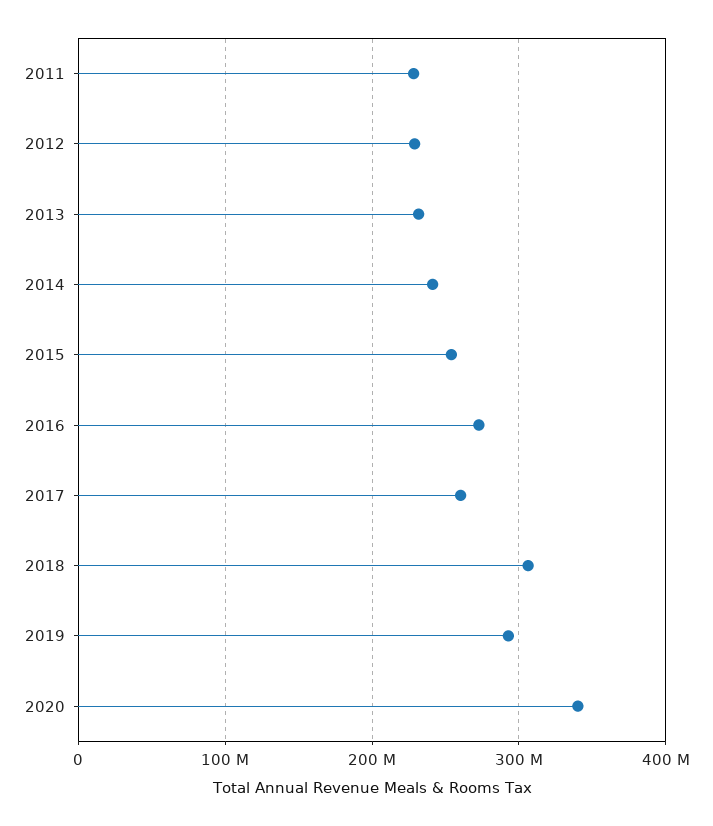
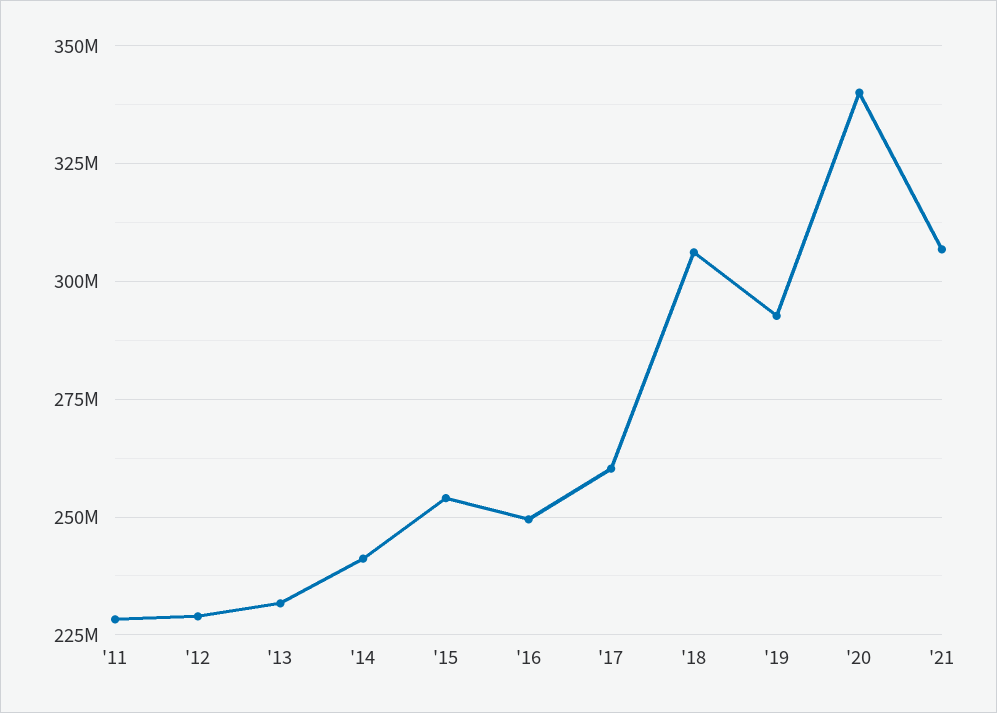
2016: 270000000 -> 250000000
'21: none -> 307500000

